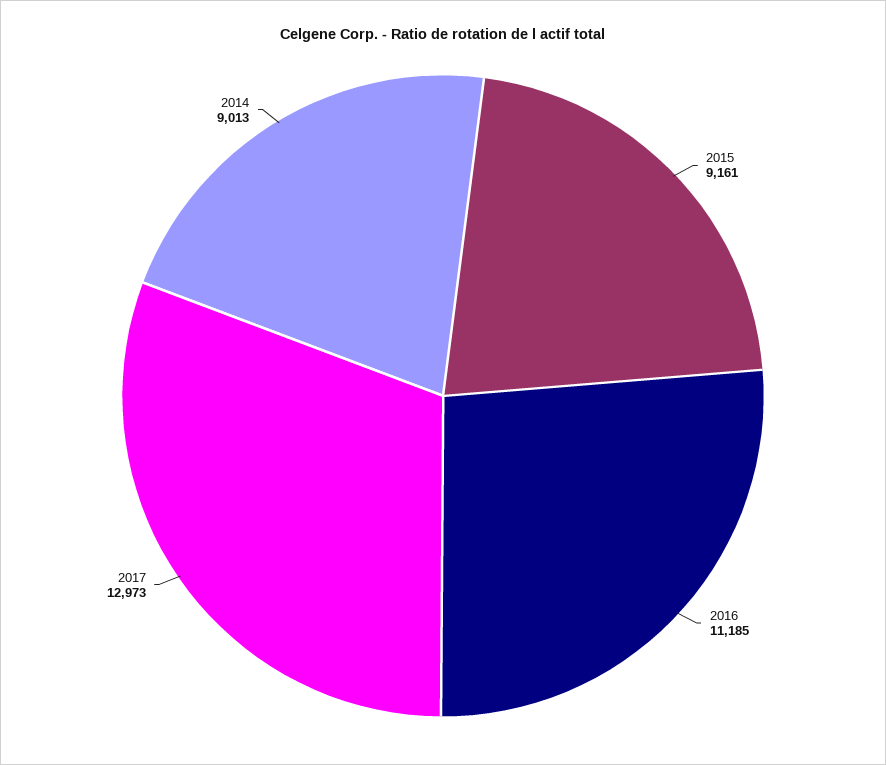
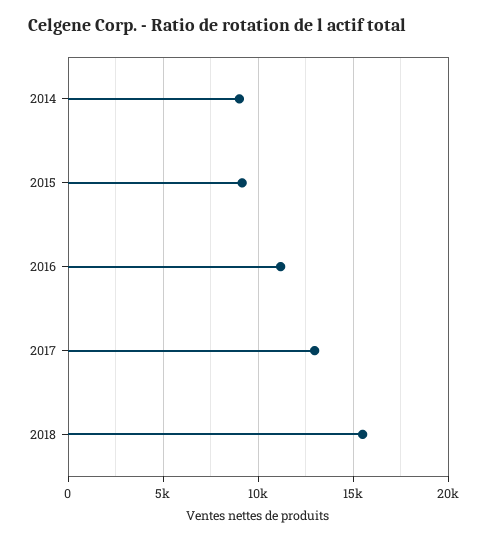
2018: none -> 15500

